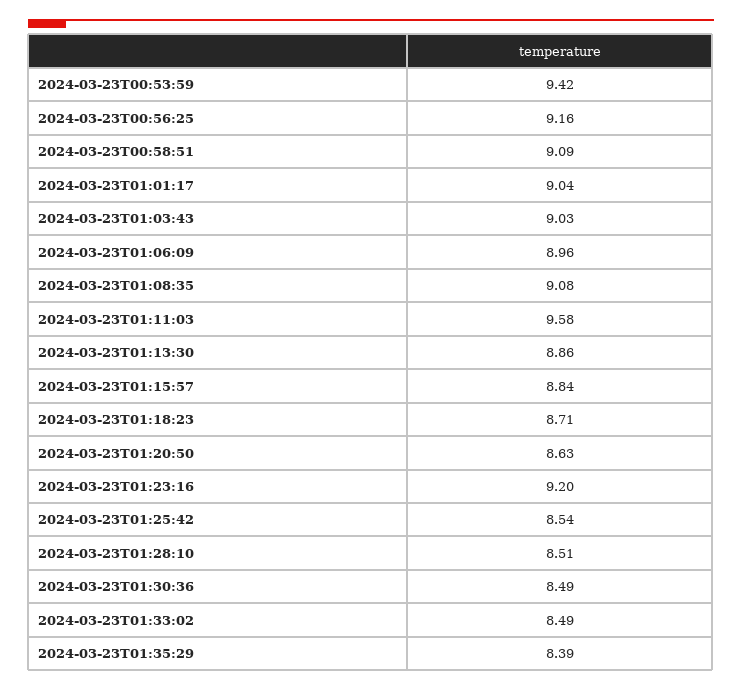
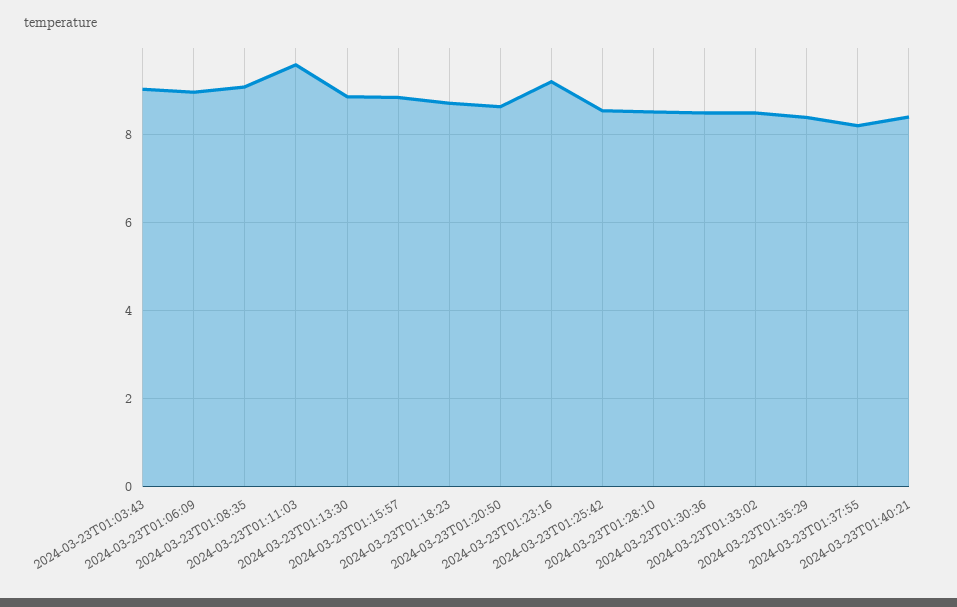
2024-03-23T00:53:59: 9.42 -> none
2024-03-23T00:56:25: 9.16 -> none
2024-03-23T00:58:51: 9.09 -> none
2024-03-23T01:01:17: 9.04 -> none
2024-03-23T01:37:55: none -> 8.2
2024-03-23T01:40:21: none -> 8.4

